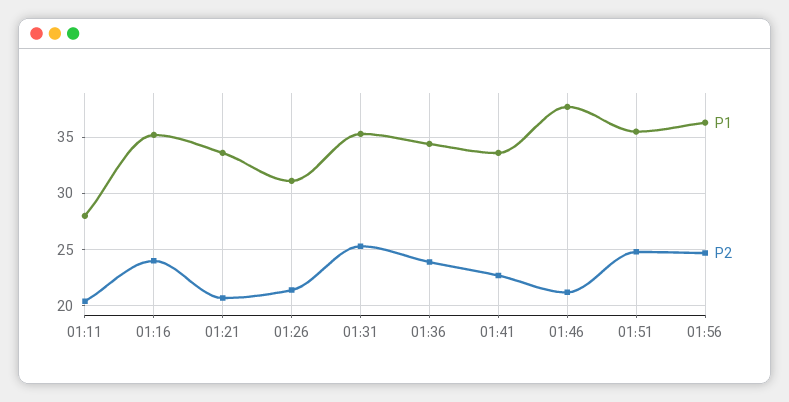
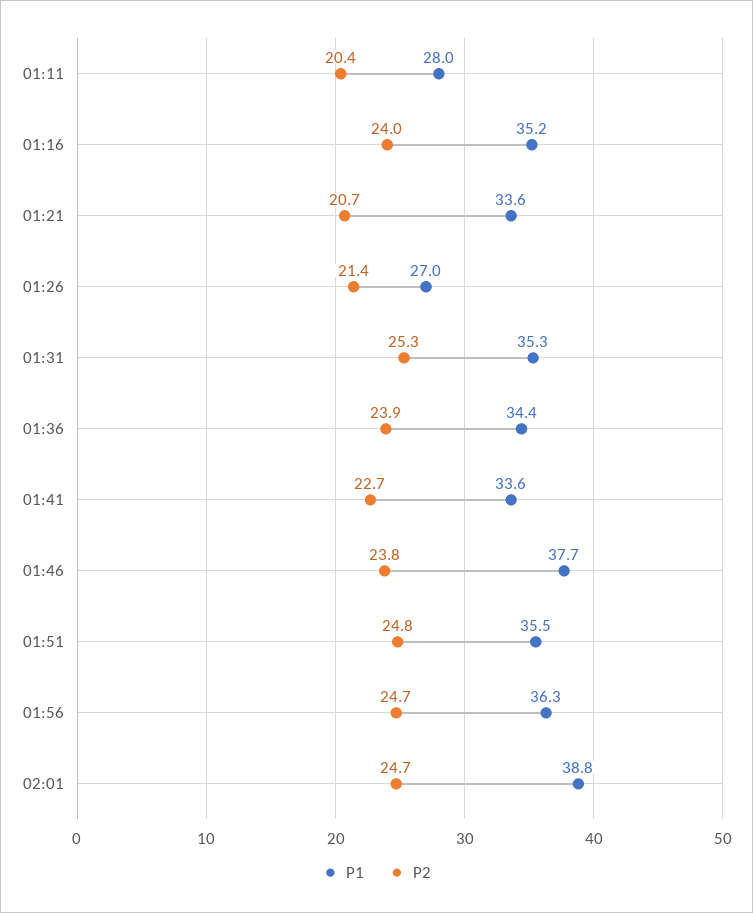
P1, 01:26: 31 -> 27
P2, 01:46: 21 -> 23.8
P1, 02:01: none -> 38.8
P2, 02:01: none -> 24.7

